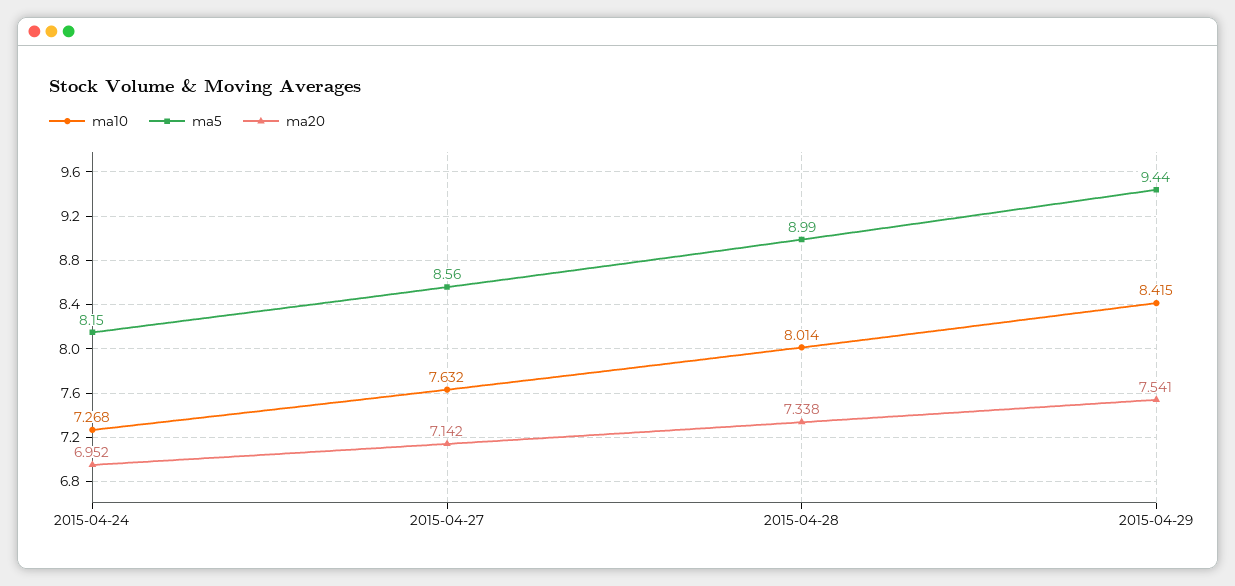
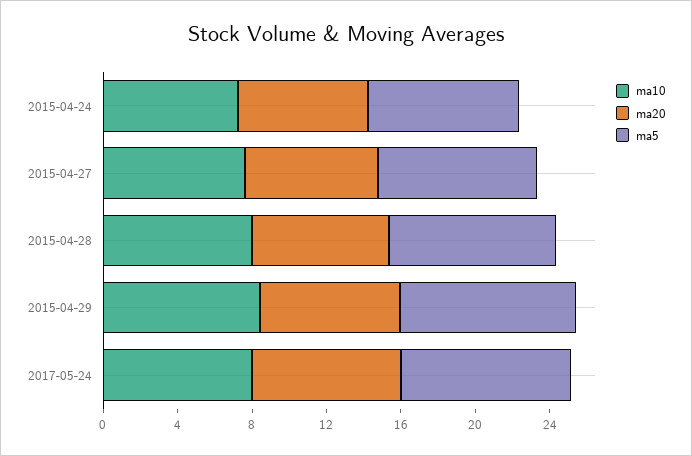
ma10, 2017-05-24: none -> 8
ma20, 2017-05-24: none -> 8
ma5, 2017-05-24: none -> 9

